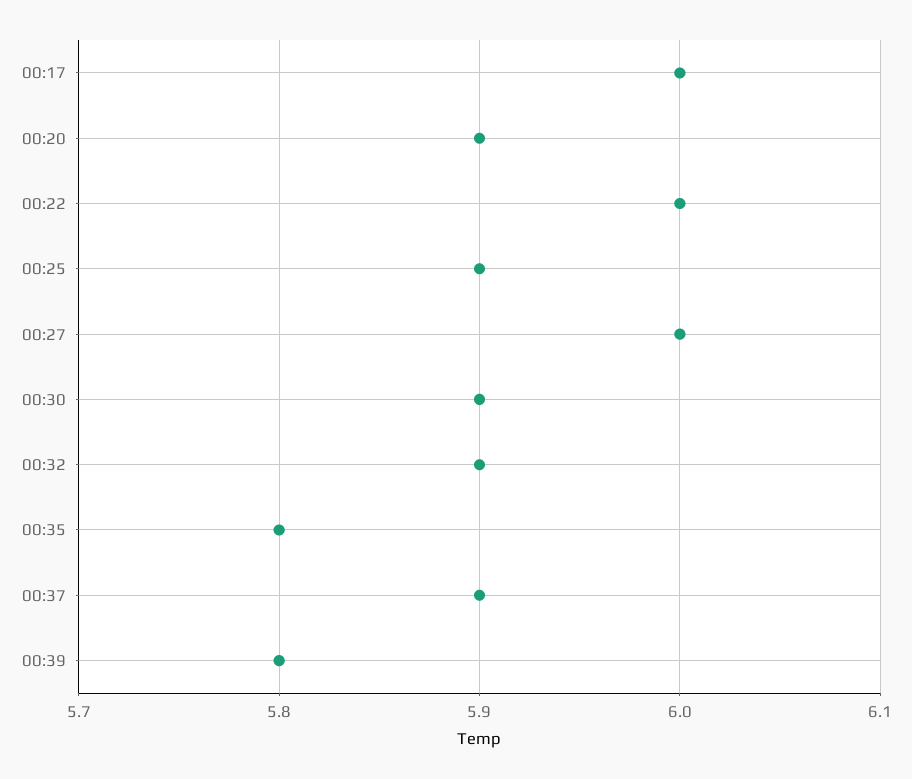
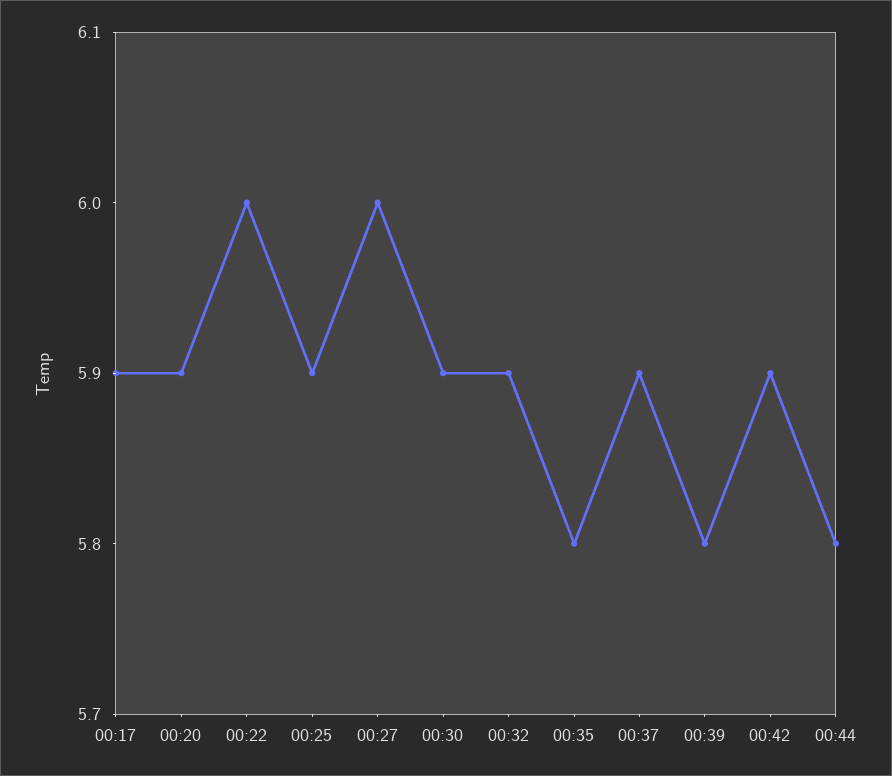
00:17: 6 -> 5.9
00:42: none -> 5.9
00:44: none -> 5.8

